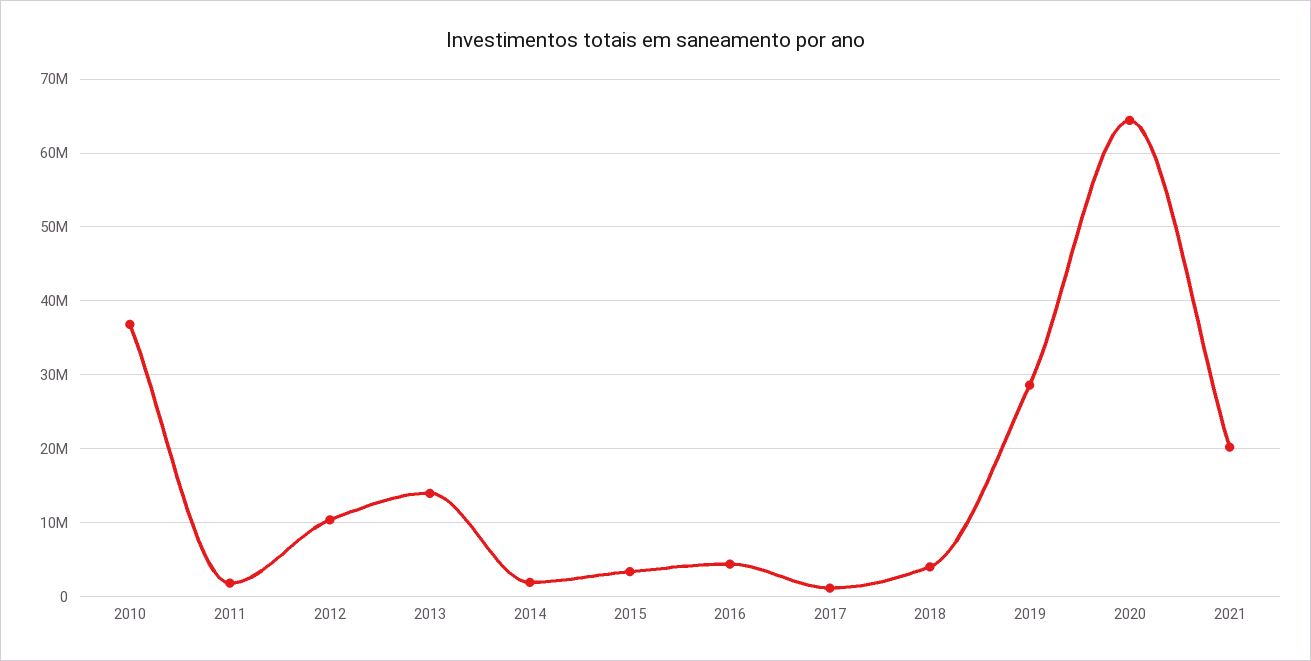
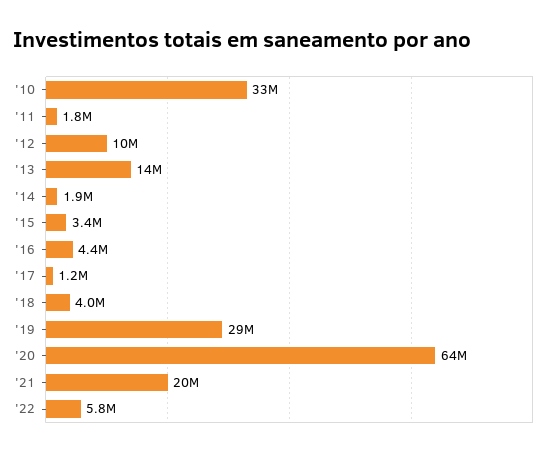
2010: 37000000 -> 33000000
'22: none -> 5800000

